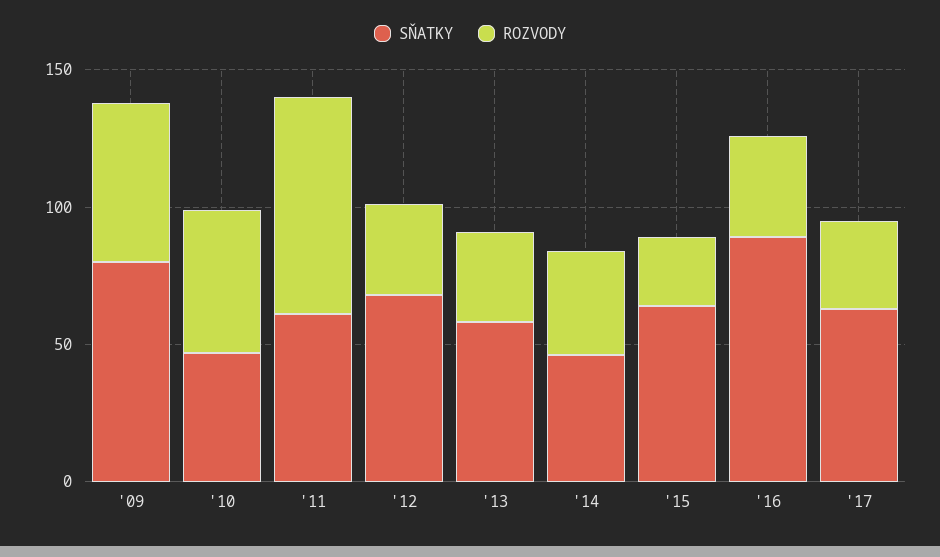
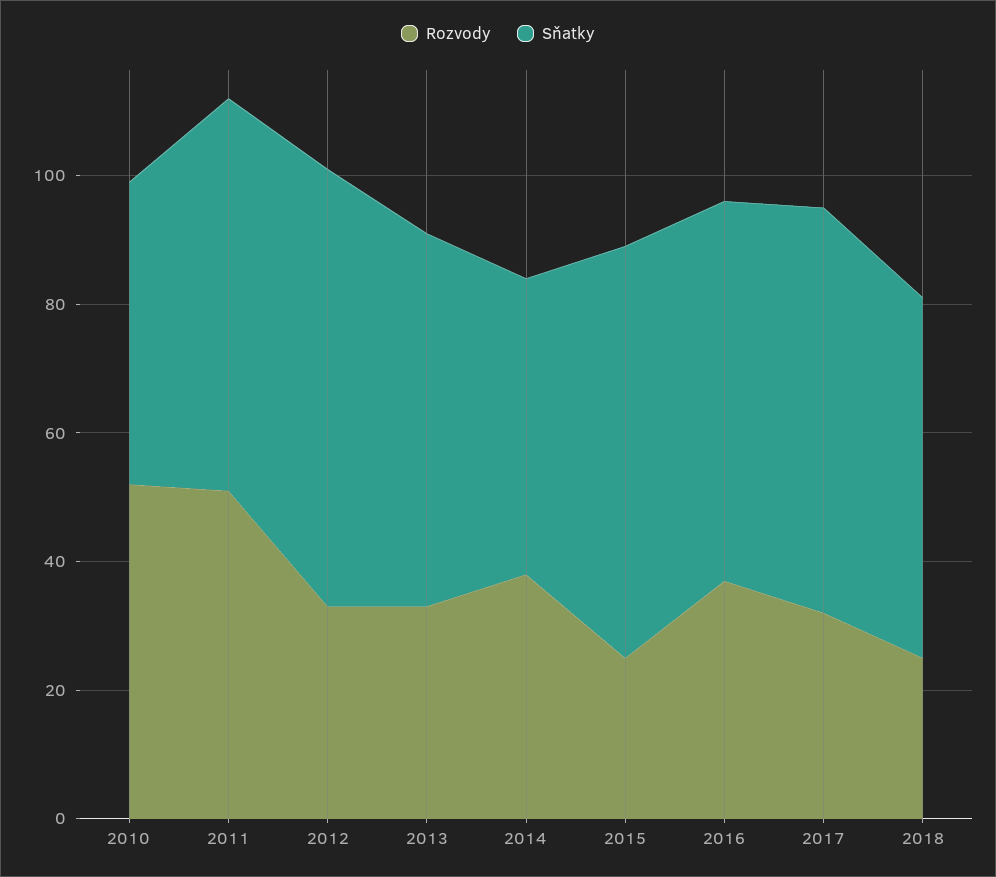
SŇATKY, '09: 80 -> none
ROZVODY, '09: 60 -> none
ROZVODY, '11: 80 -> 50
SŇATKY, '16: 90 -> 60
ROZVODY, 2018: none -> 25
SŇATKY, 2018: none -> 55

